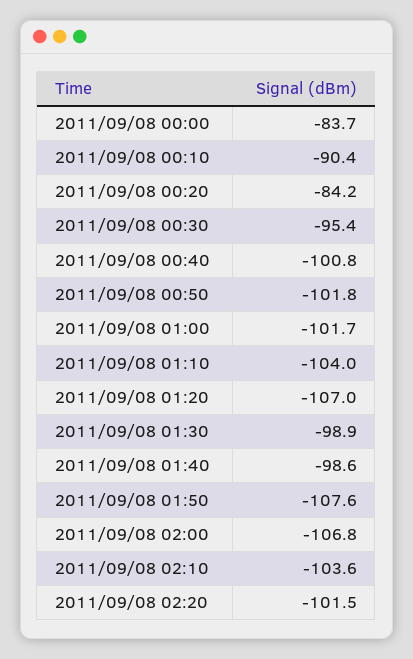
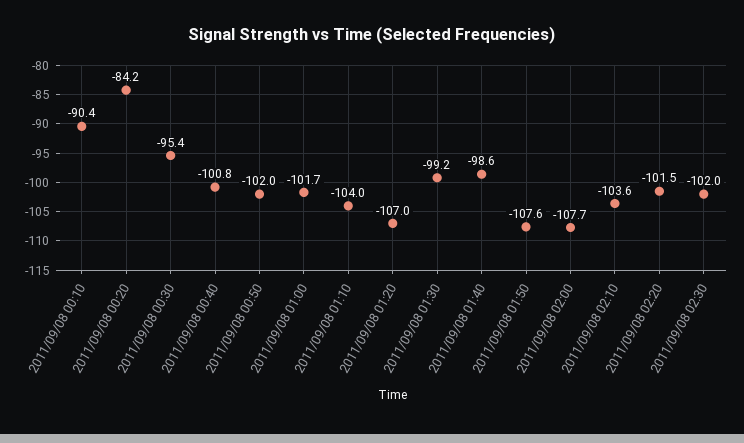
2011/09/08 00:00: -83.7 -> none
2011/09/08 00:50: -101.8 -> -102
2011/09/08 01:30: -98.9 -> -99.2
2011/09/08 02:00: -106.8 -> -107.7
2011/09/08 02:30: none -> -102

